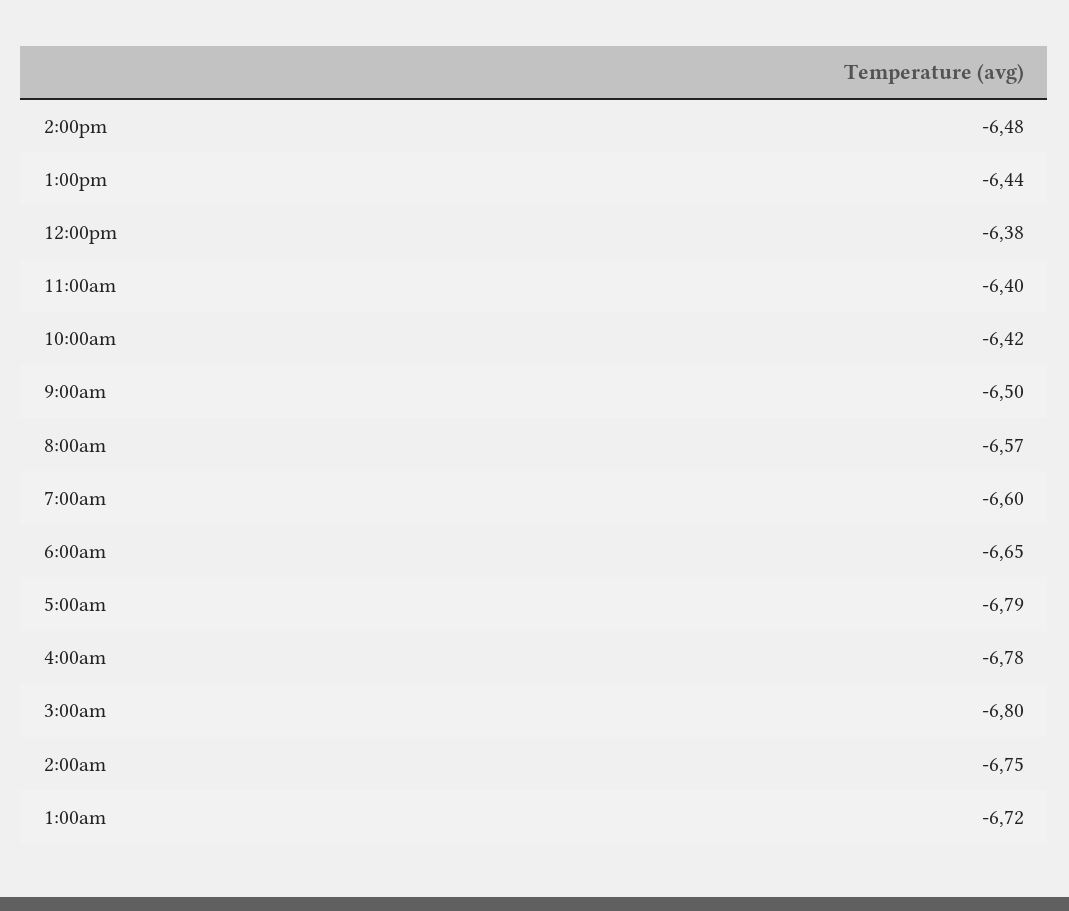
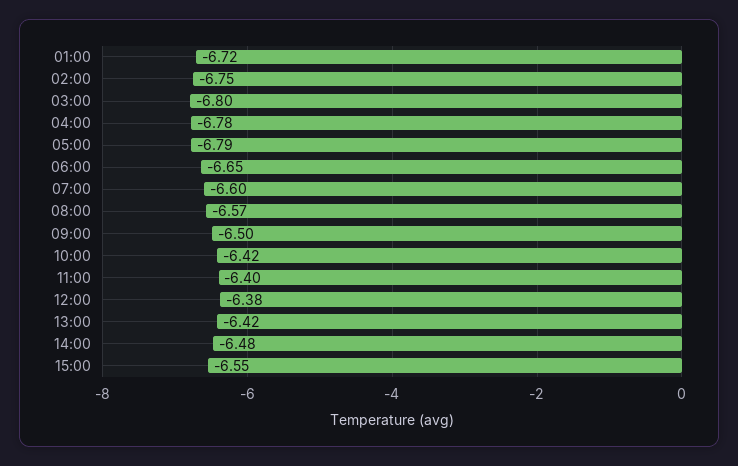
1:00pm: -6.44 -> -6.42
15:00: none -> -6.55

